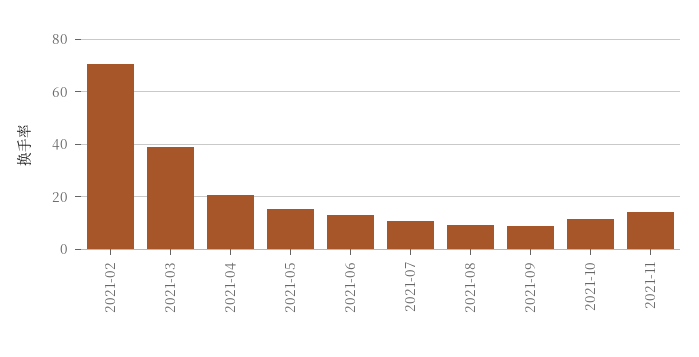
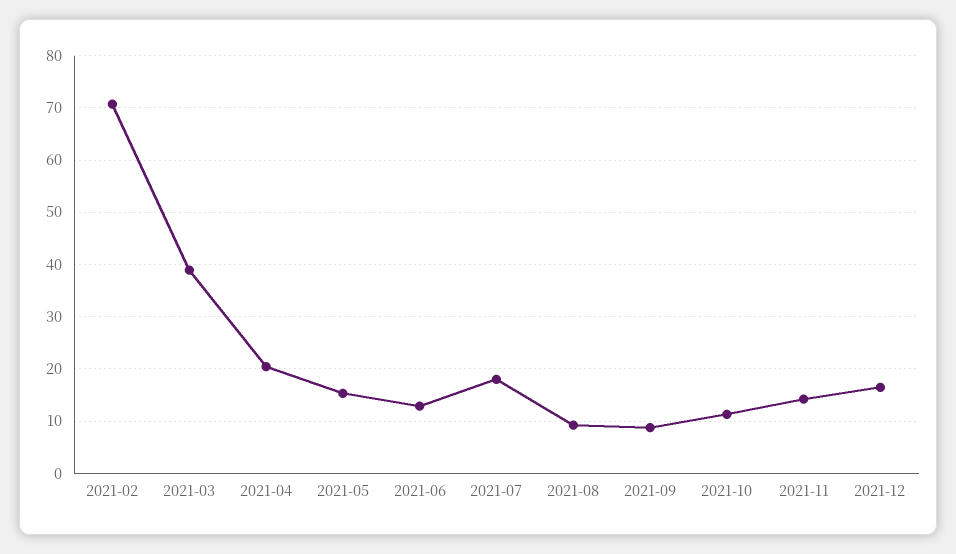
2021-07: 10 -> 18
2021-12: none -> 16

